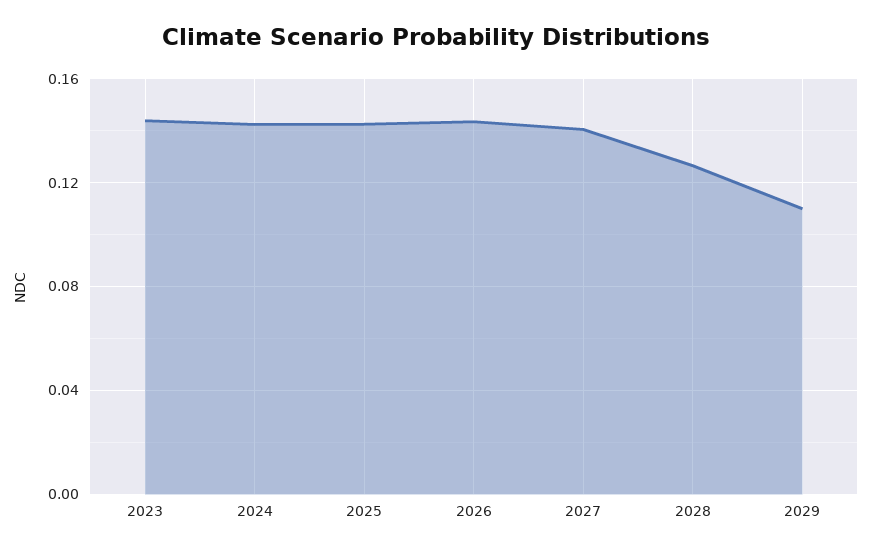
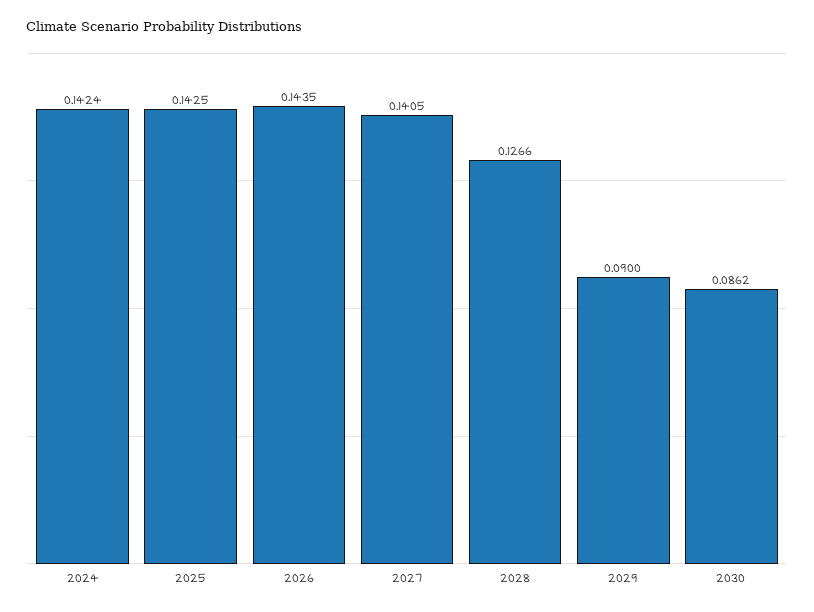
2023: 0.145 -> none
2029: 0.11 -> 0.09
2030: none -> 0.0862

